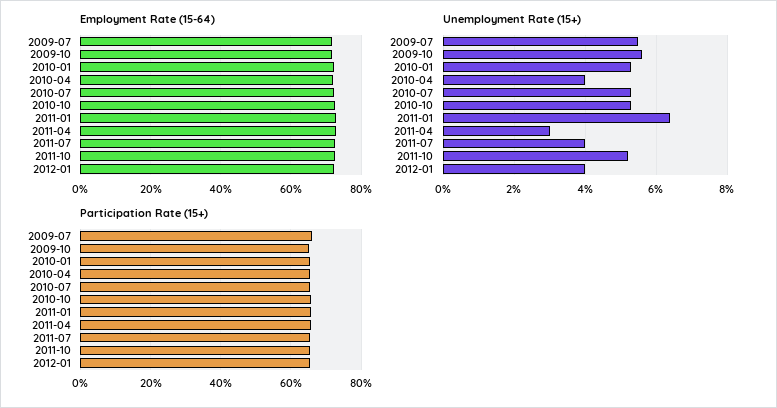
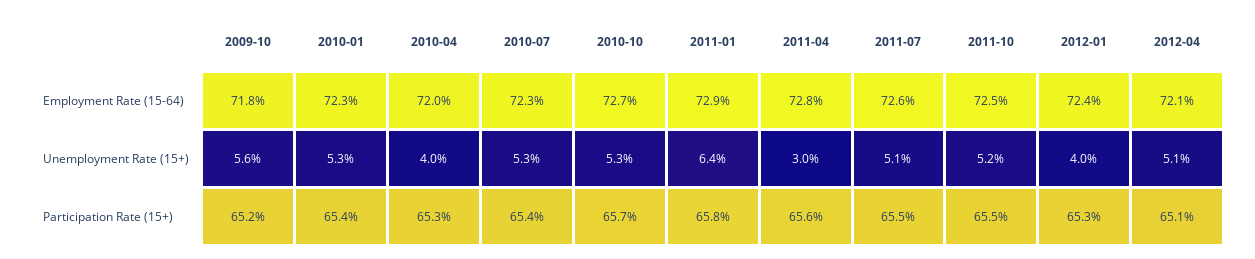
Employment Rate (15-64), 2009-07: 72 -> none
Unemployment Rate (15+), 2009-07: 5.5 -> none
Unemployment Rate (15+), 2011-07: 4 -> 5.1
Participation Rate (15+), 2009-07: 66 -> none
Employment Rate (15-64), 2012-04: none -> 72.1
Unemployment Rate (15+), 2012-04: none -> 5.1
Participation Rate (15+), 2012-04: none -> 65.1

